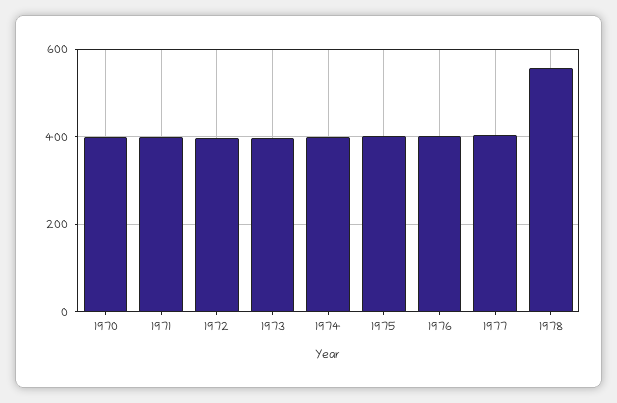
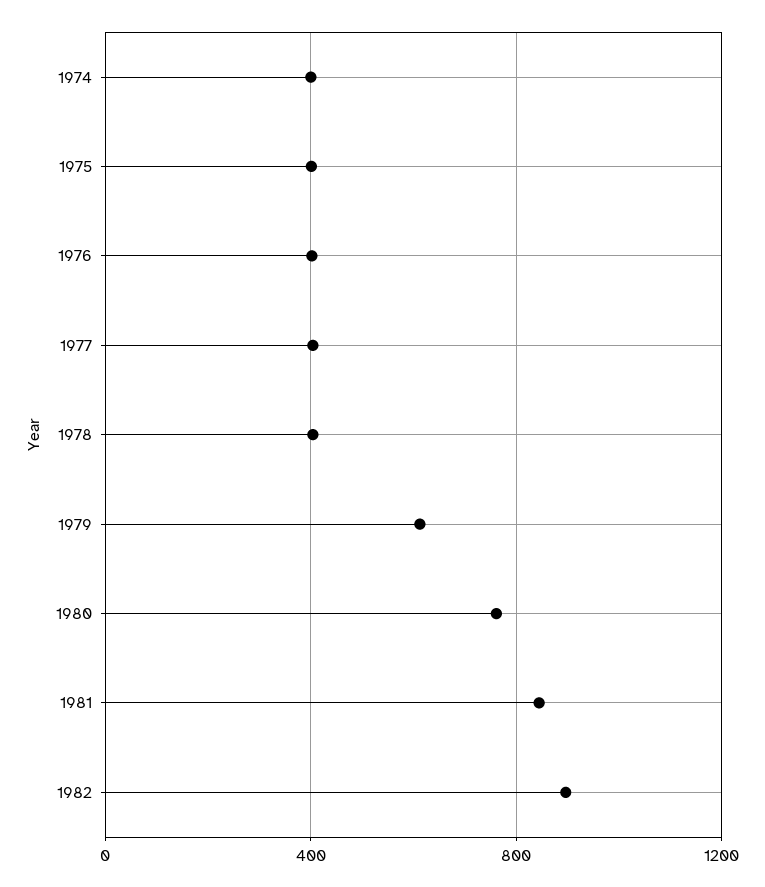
1970: 400 -> none
1971: 400 -> none
1972: 400 -> none
1973: 400 -> none
1978: 560 -> 400
1979: none -> 600
1980: none -> 750
1981: none -> 850
1982: none -> 900

